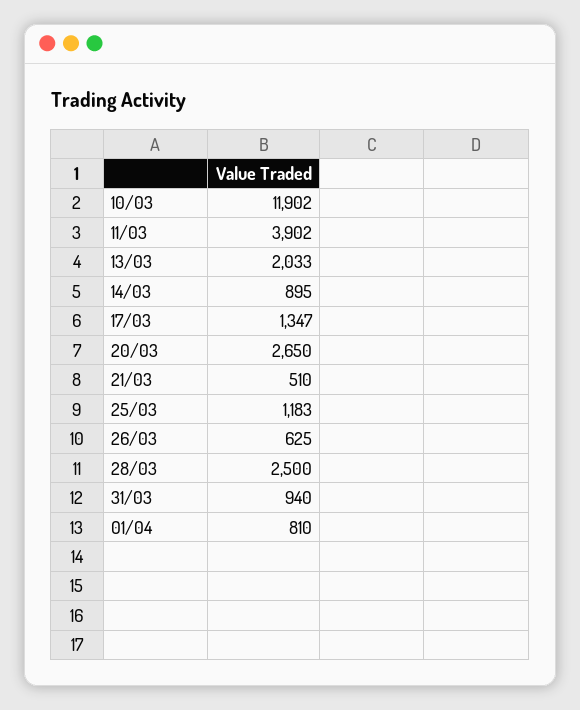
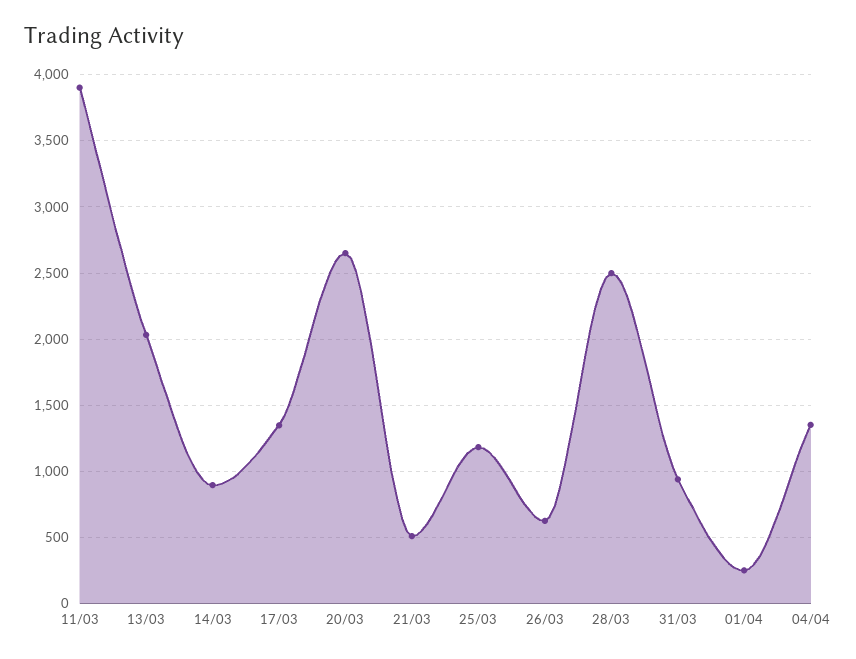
10/03: 11902 -> none
01/04: 810 -> 250
04/04: none -> 1350

